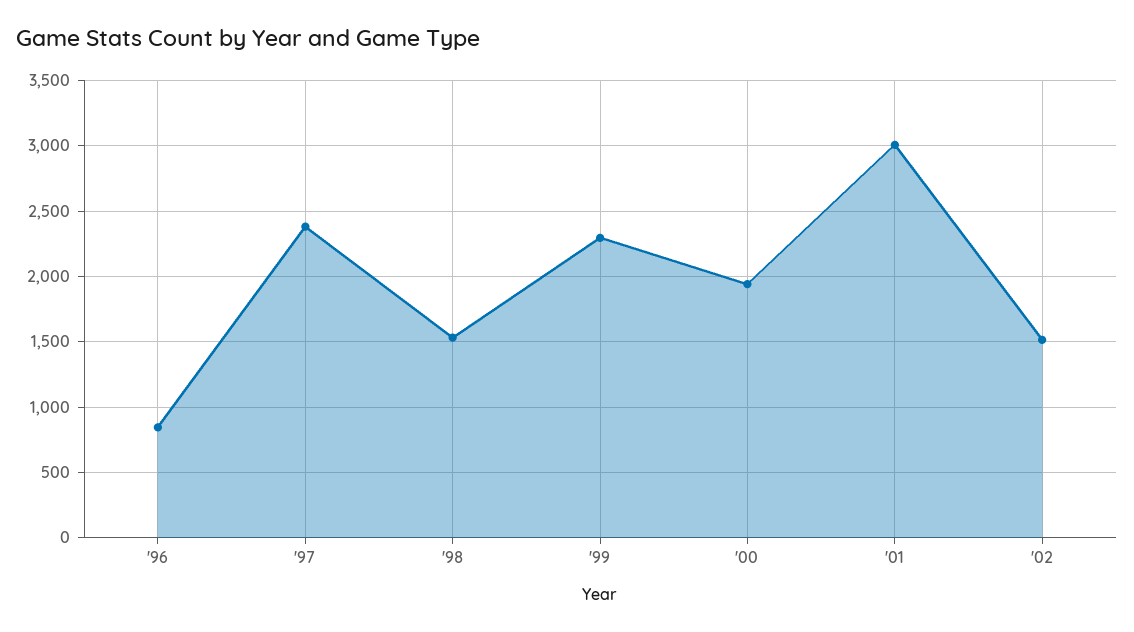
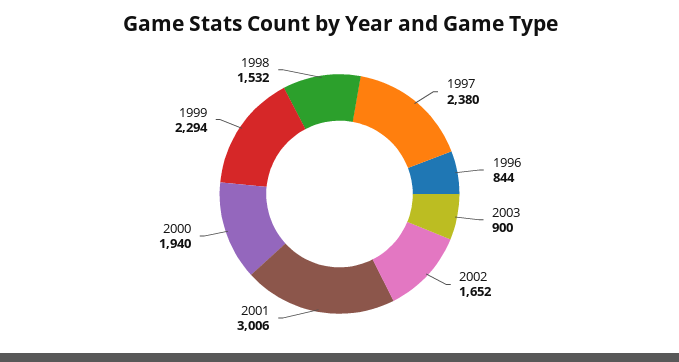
'02: 1500 -> 1652
2003: none -> 900

